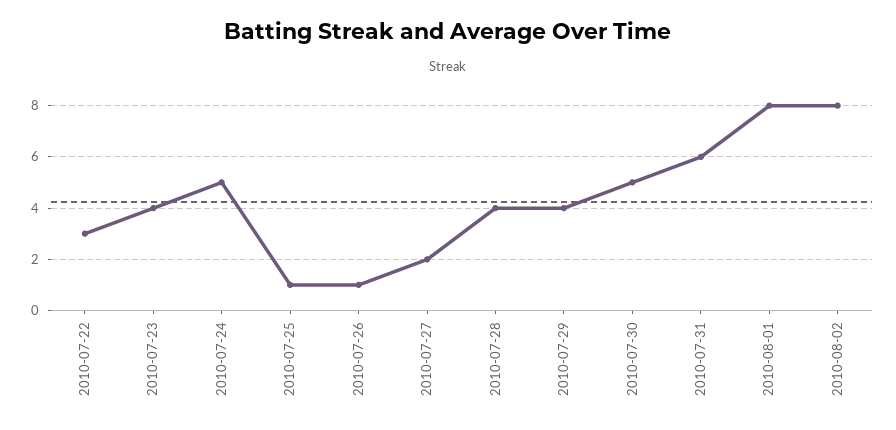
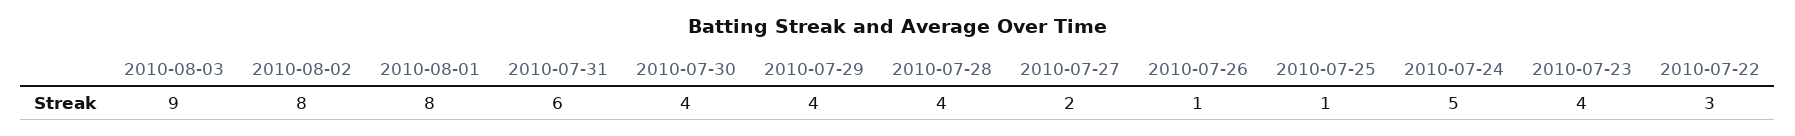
2010-07-30: 5 -> 4
2010-08-03: none -> 9

